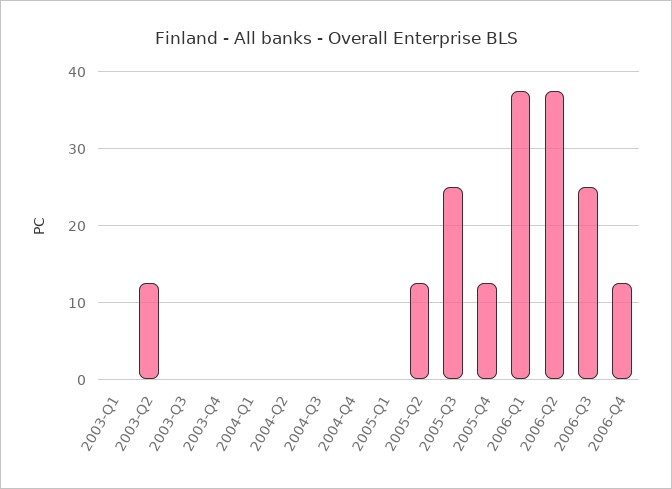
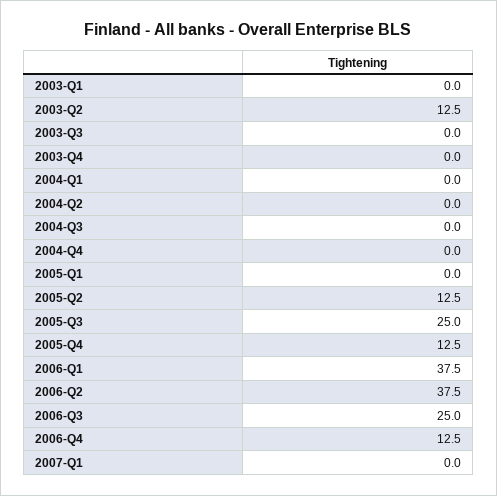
2007-Q1: none -> 0

